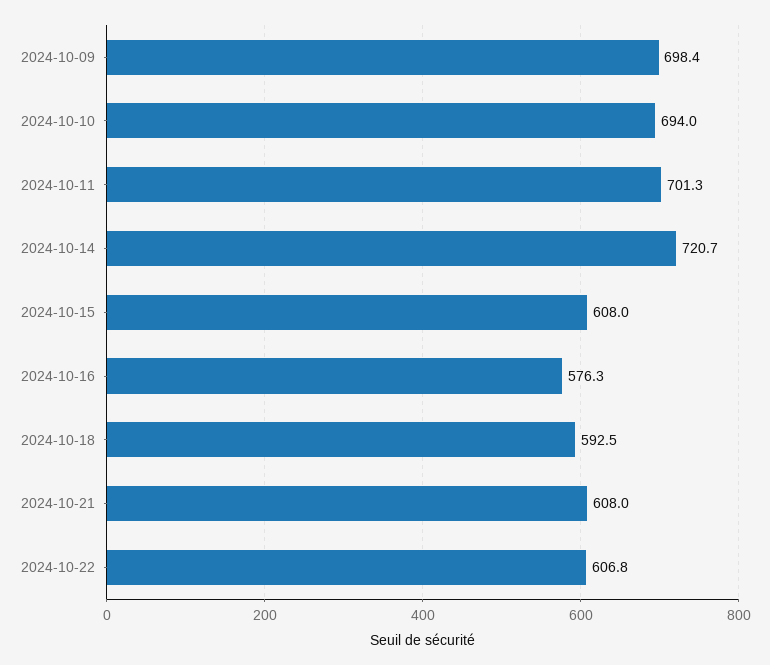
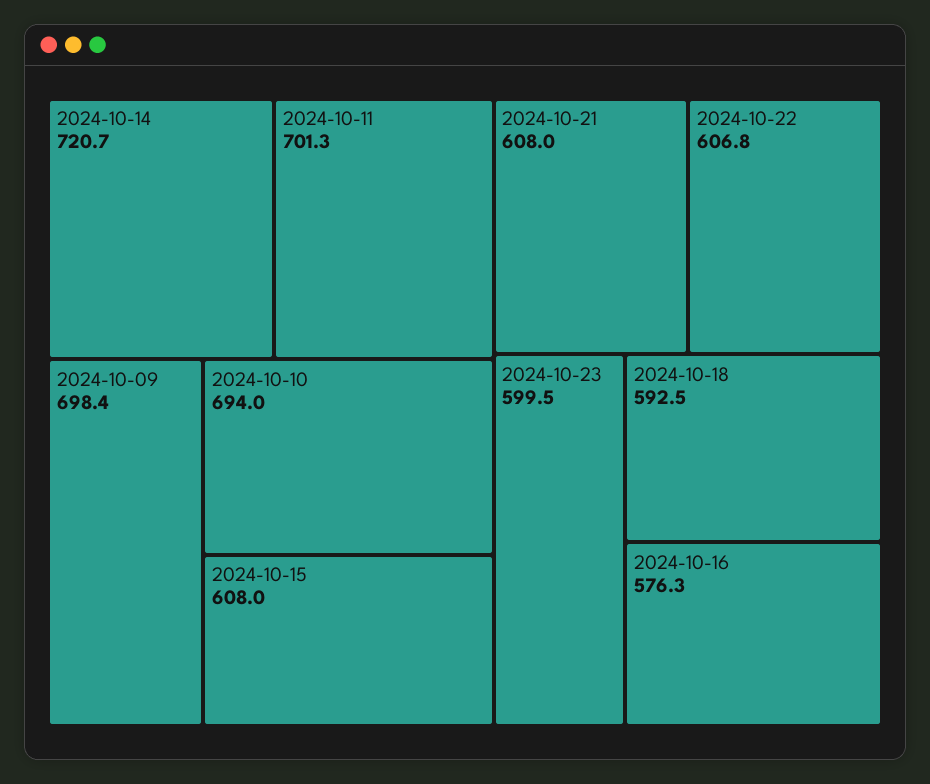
2024-10-23: none -> 599.5

